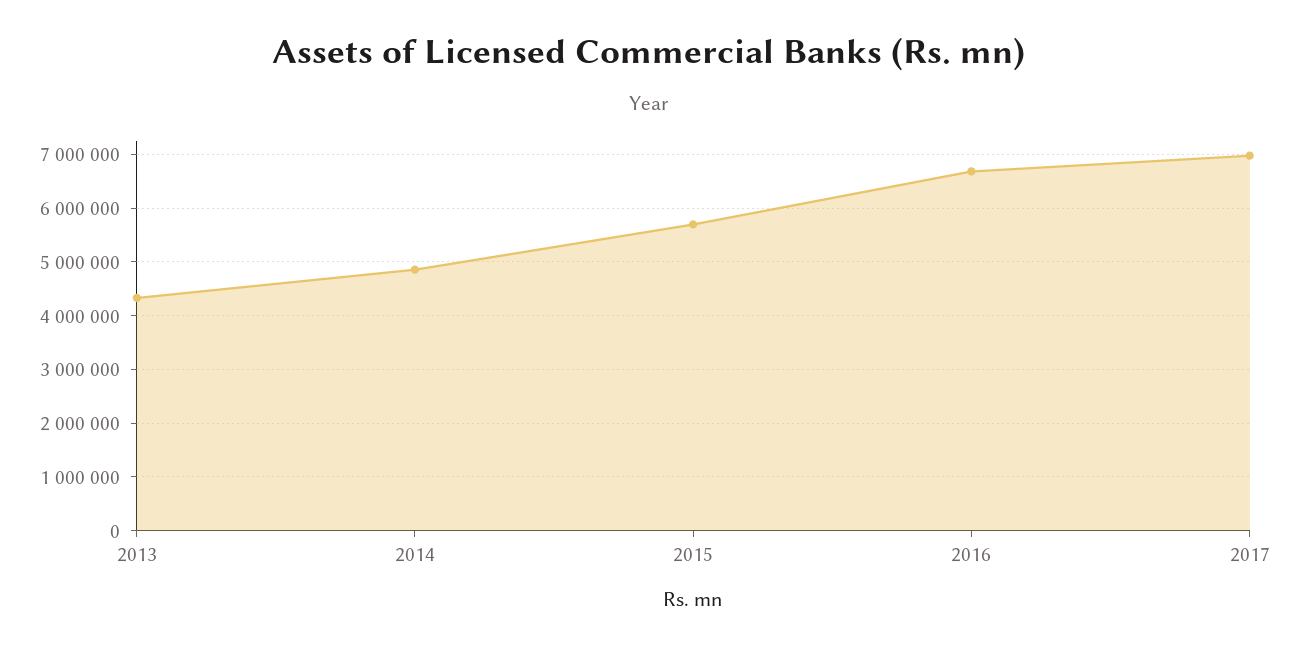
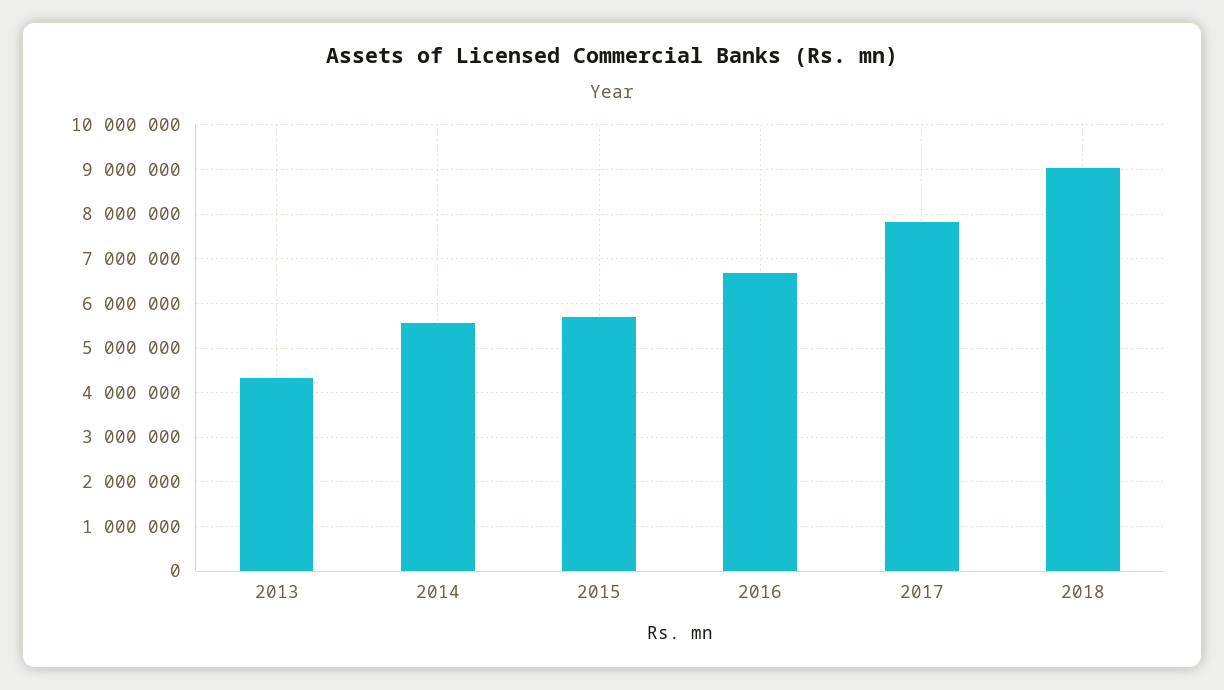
2014: 4800000 -> 5600000
2017: 7000000 -> 7800000
2018: none -> 9000000

